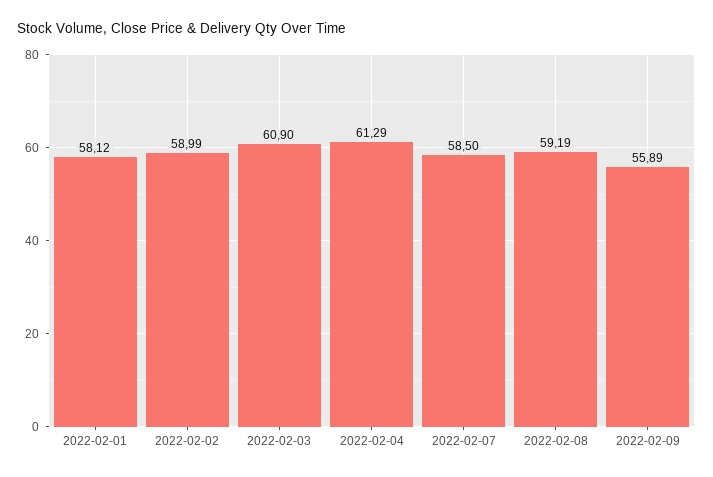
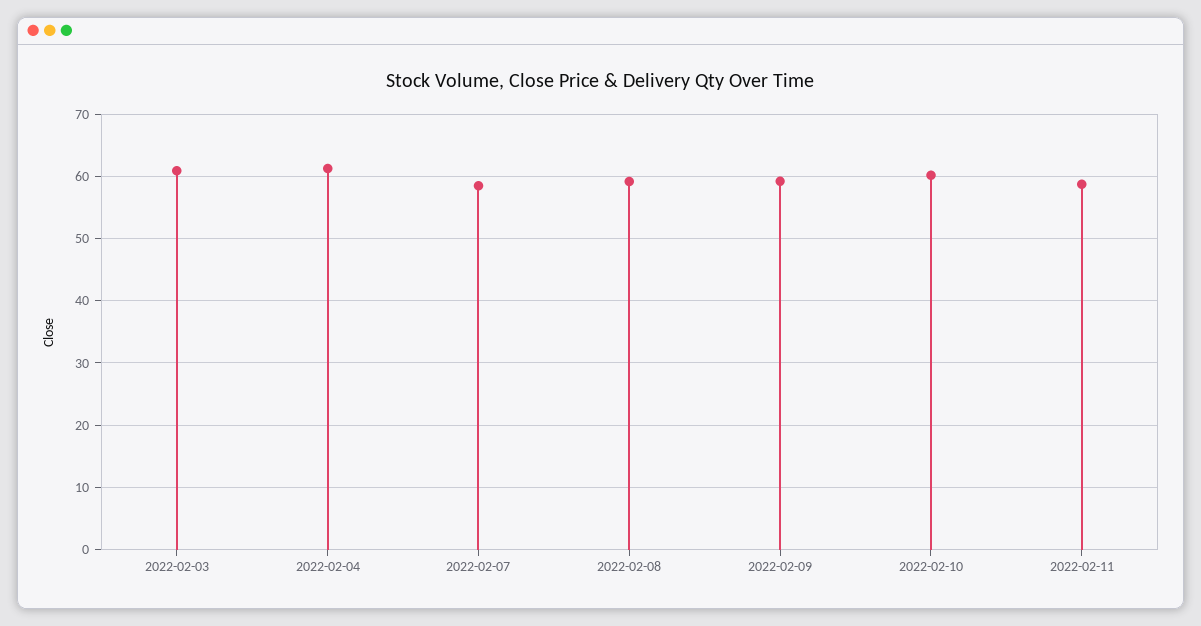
2022-02-01: 58.12 -> none
2022-02-02: 58.99 -> none
2022-02-09: 55.89 -> 59
2022-02-10: none -> 60
2022-02-11: none -> 59

